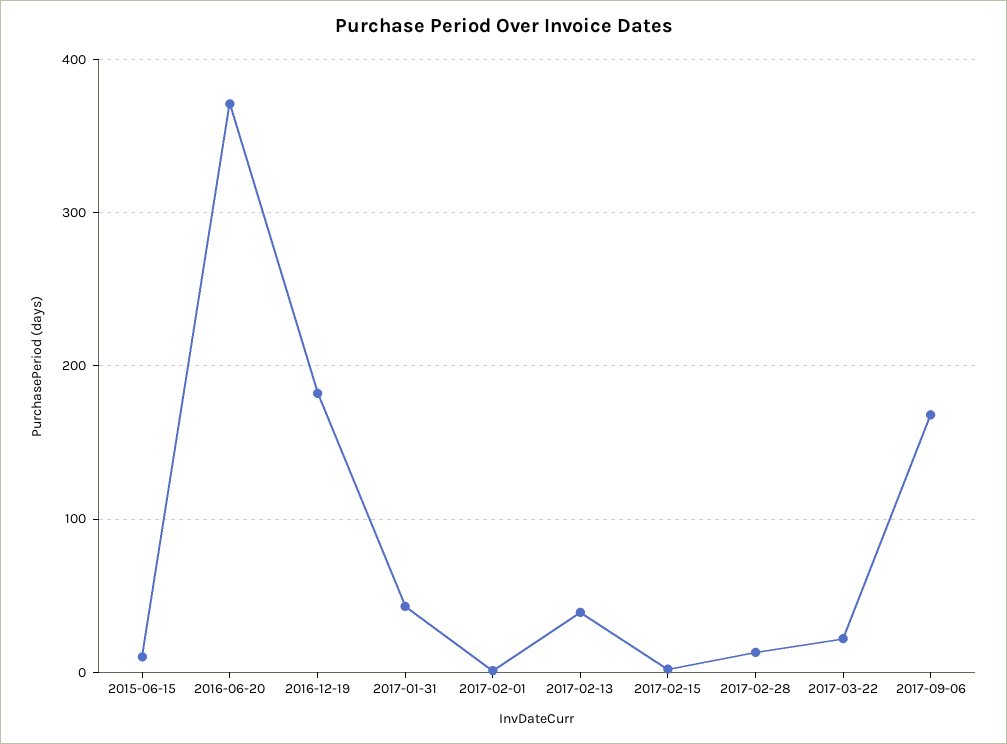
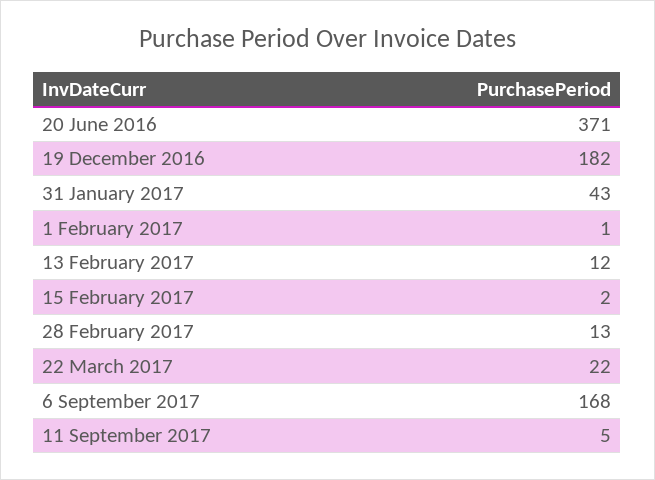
2015-06-15: 10 -> none
2017-02-13: 40 -> 12
11 September 2017: none -> 5

